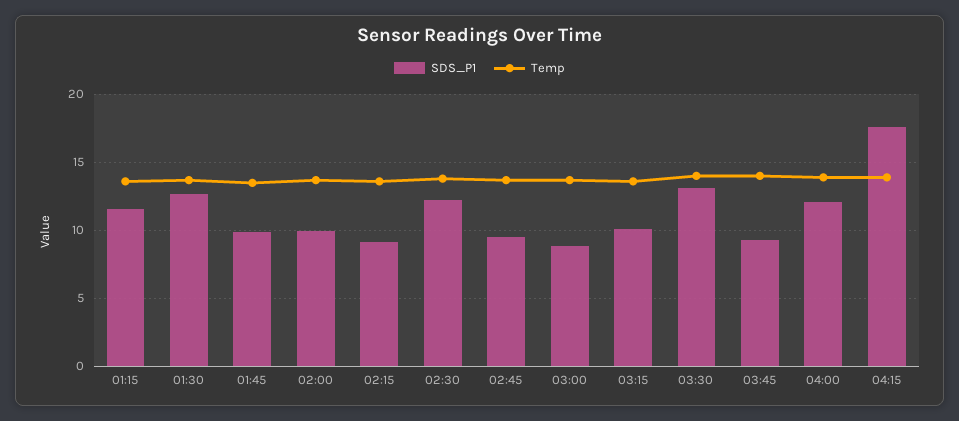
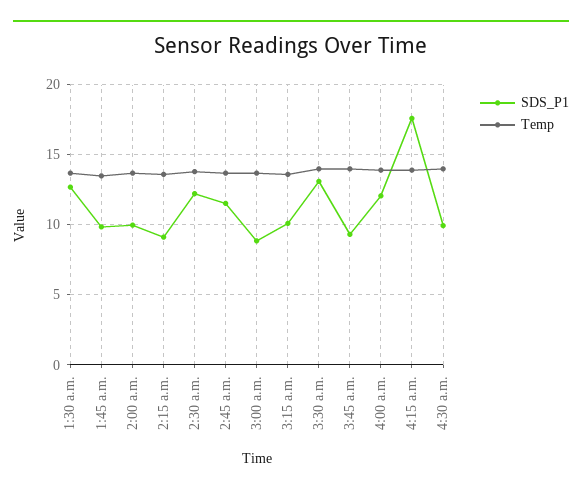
SDS_P1, 01:15: 11.5 -> none
Temp, 01:15: 13.5 -> none
SDS_P1, 02:45: 9.5 -> 11.5
SDS_P1, 4:30 a.m.: none -> 10
Temp, 4:30 a.m.: none -> 14

